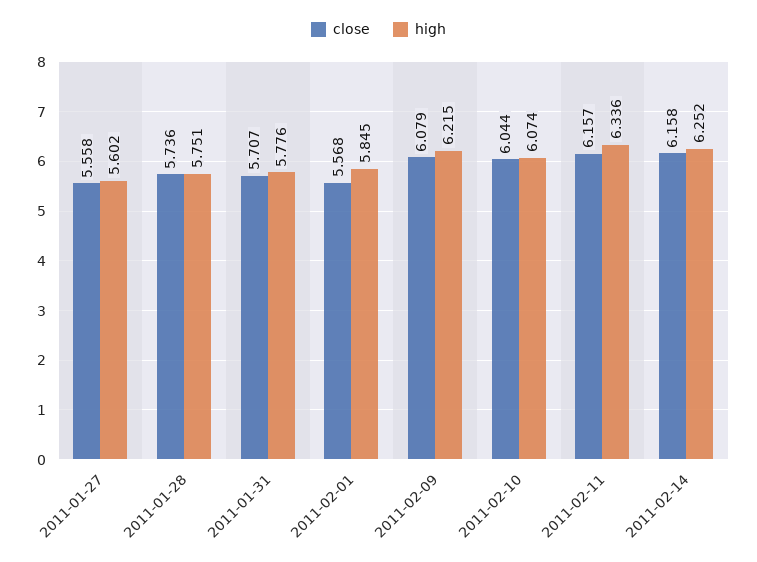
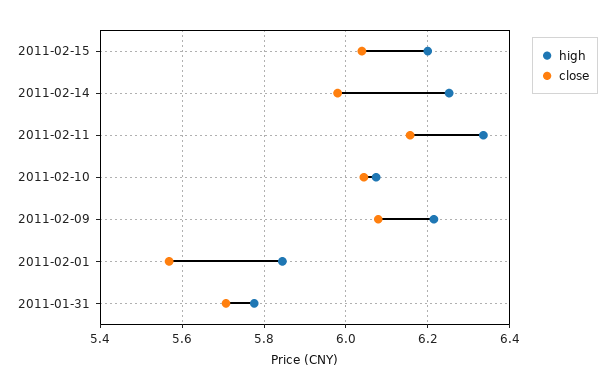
close, 2011-01-27: 5.558 -> none
high, 2011-01-27: 5.602 -> none
close, 2011-01-28: 5.736 -> none
high, 2011-01-28: 5.751 -> none
close, 2011-02-14: 6.158 -> 5.98
high, 2011-02-15: none -> 6.2
close, 2011-02-15: none -> 6.04

